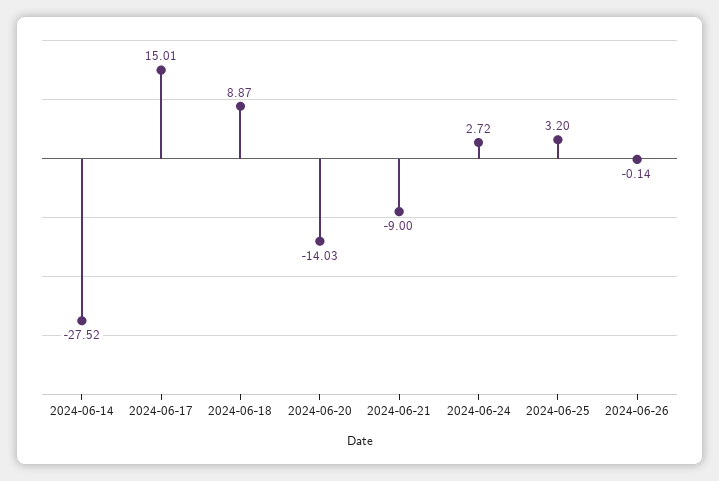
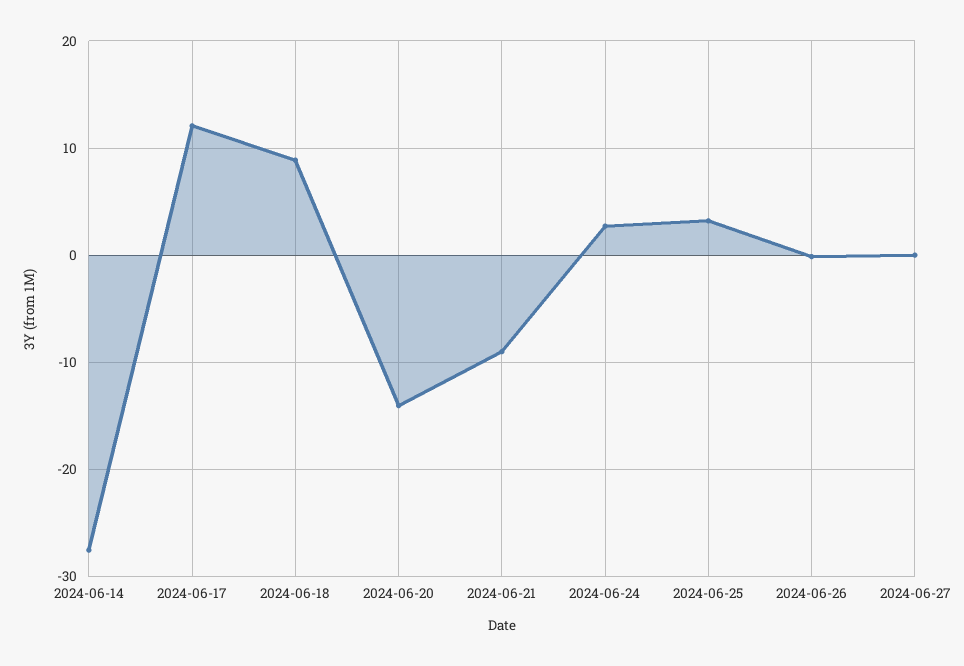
2024-06-17: 15.01 -> 12
2024-06-27: none -> 0

